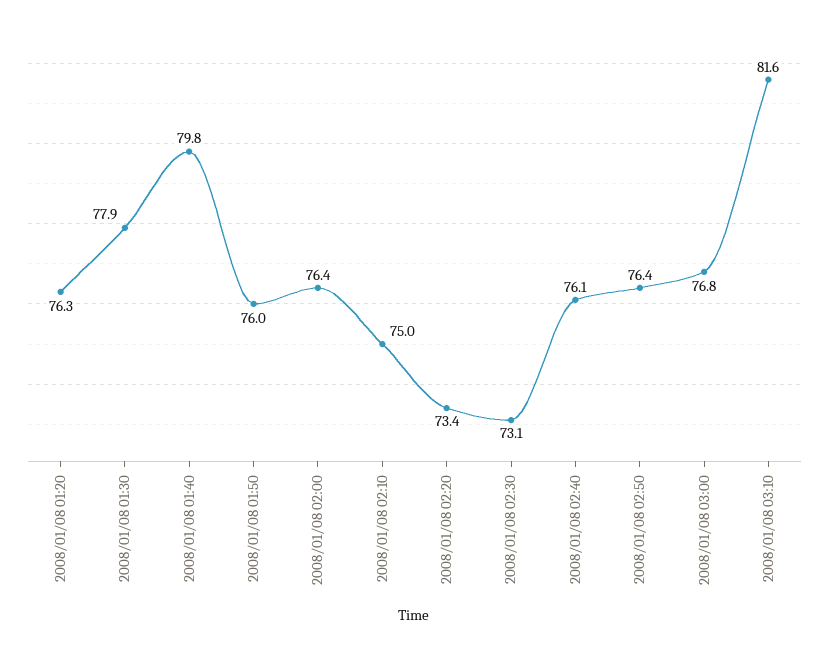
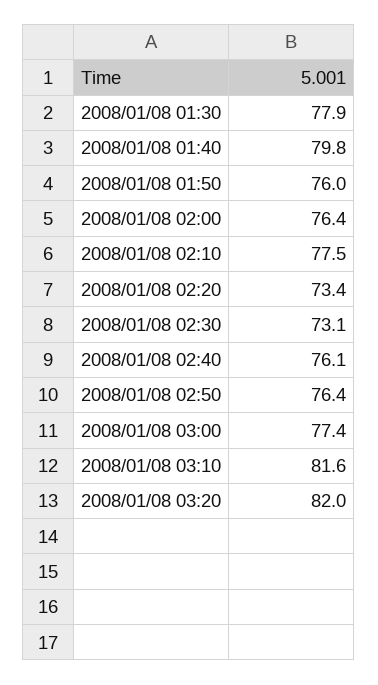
2008/01/08 01:20: 76.3 -> none
2008/01/08 02:10: 75 -> 77.5
2008/01/08 03:00: 76.8 -> 77.4
2008/01/08 03:20: none -> 82

